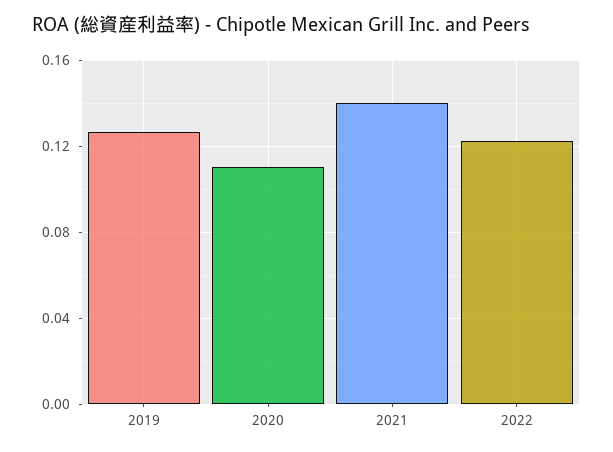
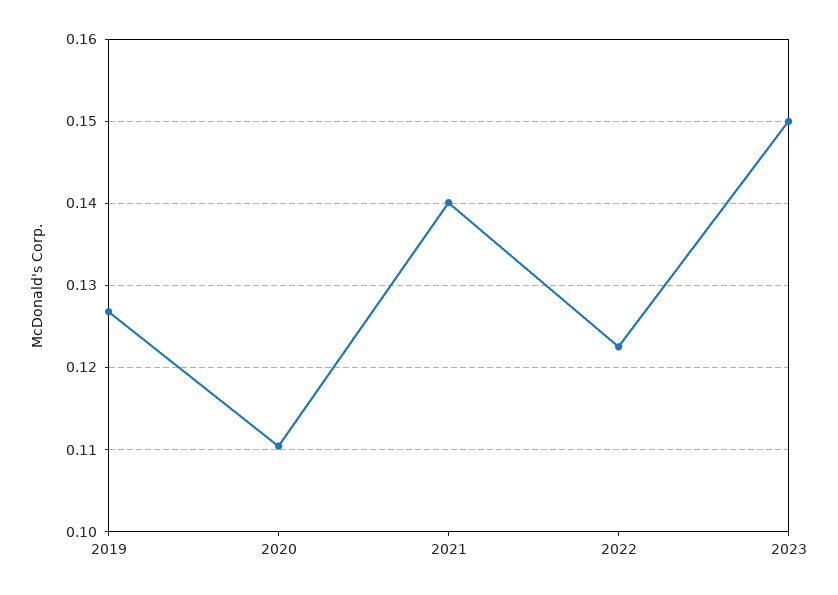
2023: none -> 0.15

